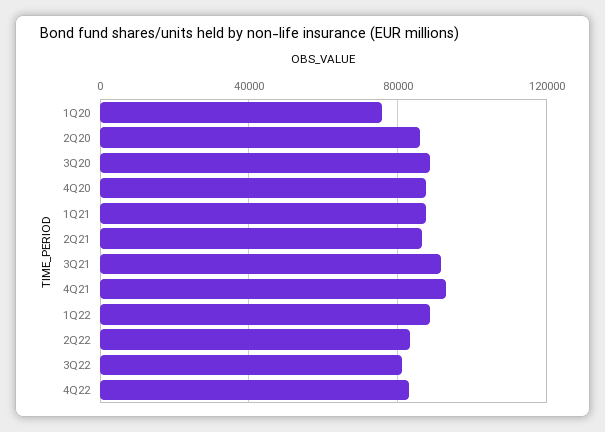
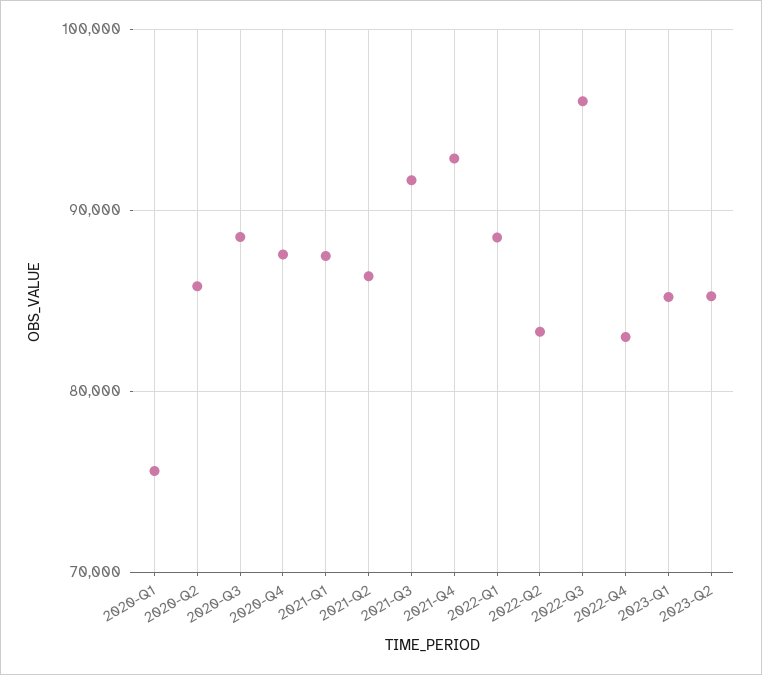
3Q22: 80000 -> 96000
2023-Q1: none -> 85000
2023-Q2: none -> 85000

